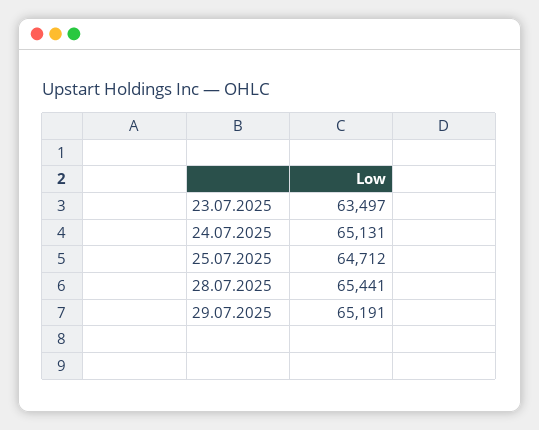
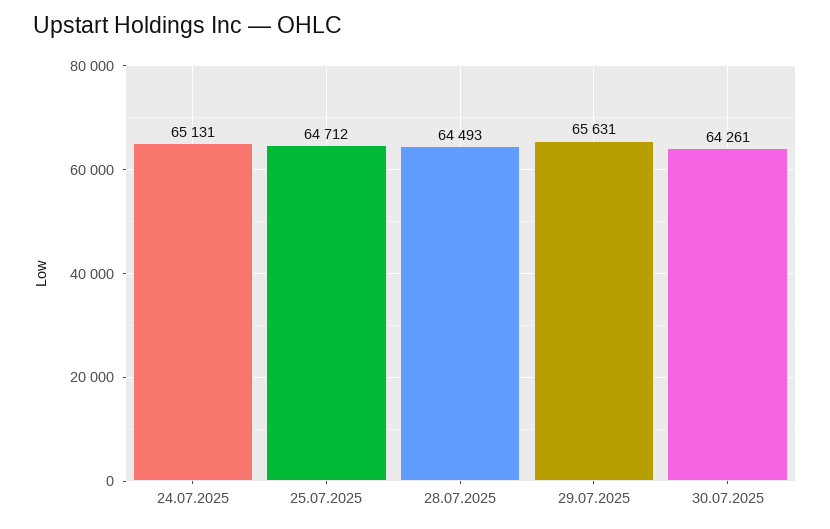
23.07.2025: 63497 -> none
28.07.2025: 65441 -> 64493
29.07.2025: 65191 -> 65631
30.07.2025: none -> 64261

